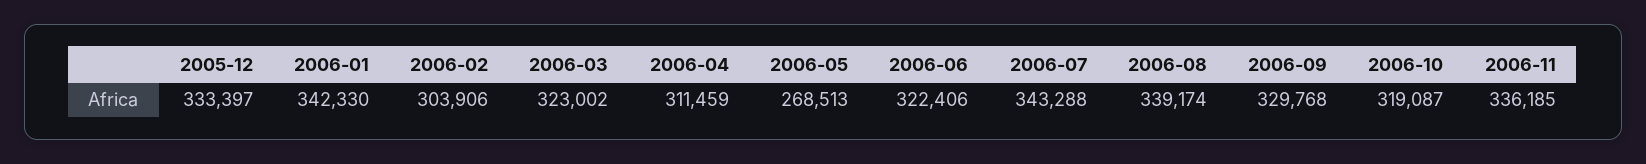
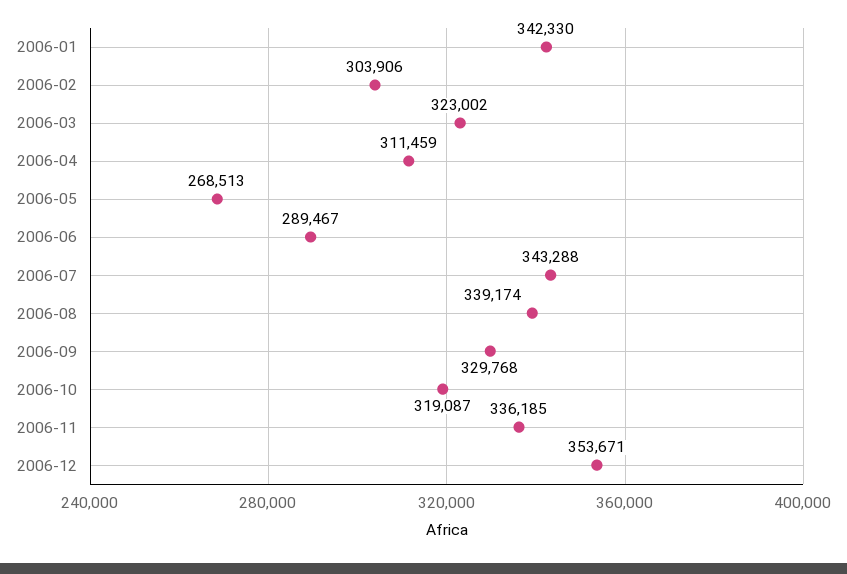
2005-12: 333397 -> none
2006-06: 322406 -> 289467
2006-12: none -> 353671

